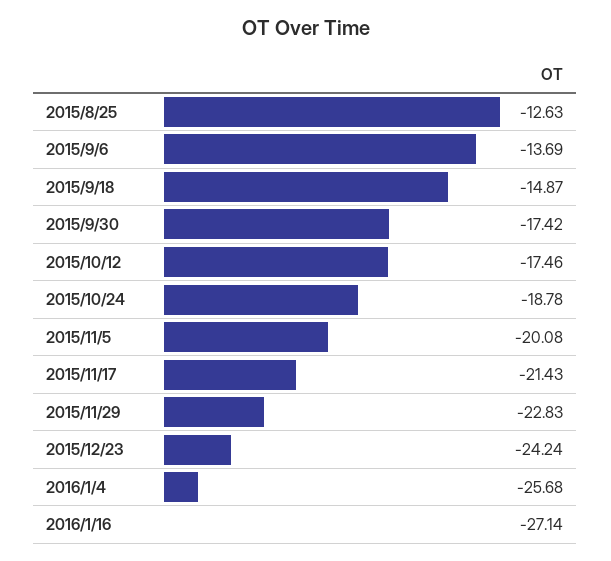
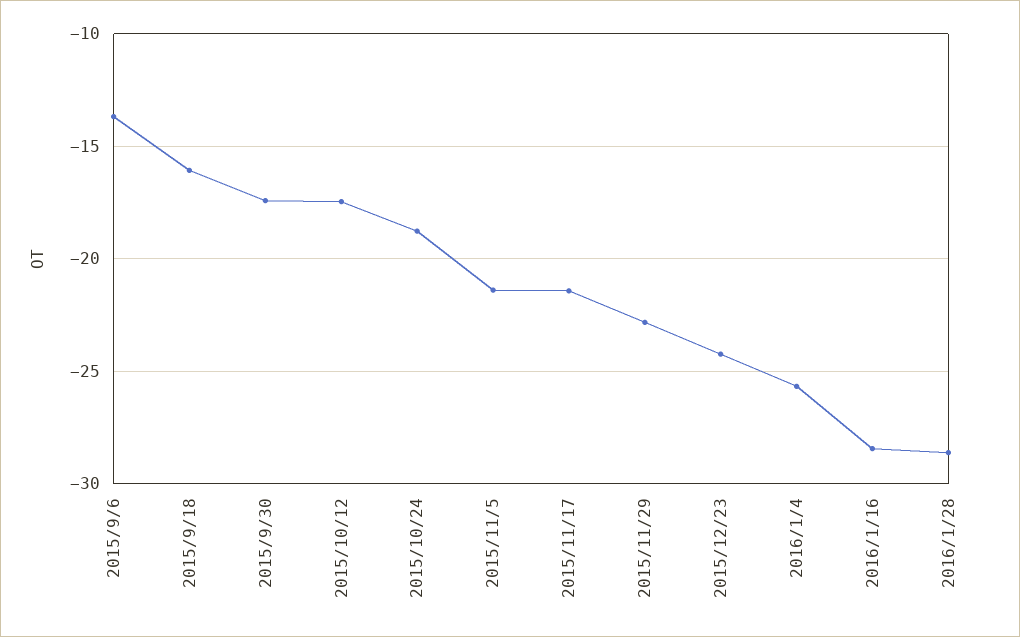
2015/8/25: -12.63 -> none
2015/9/18: -14.87 -> -16
2015/11/5: -20.08 -> -21.5
2016/1/16: -27.14 -> -28.5
2016/1/28: none -> -28.5

